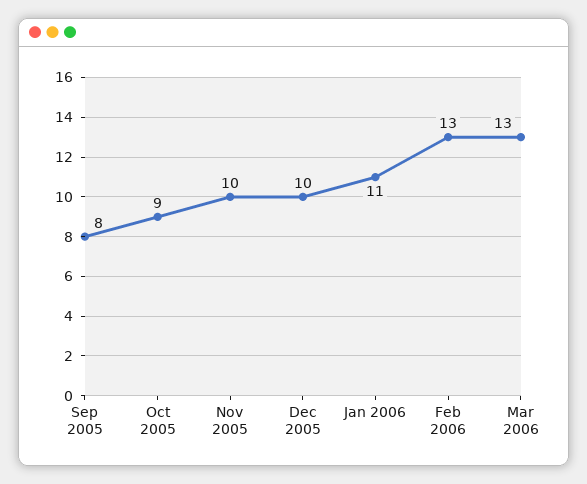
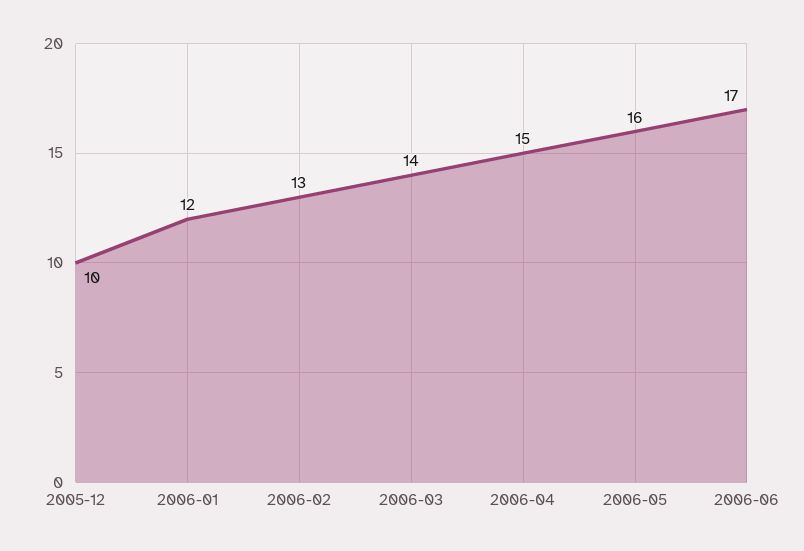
Sep 2005: 8 -> none
Oct 2005: 9 -> none
Nov 2005: 10 -> none
Jan 2006: 11 -> 12
Mar 2006: 13 -> 14
2006-04: none -> 15
2006-05: none -> 16
2006-06: none -> 17

